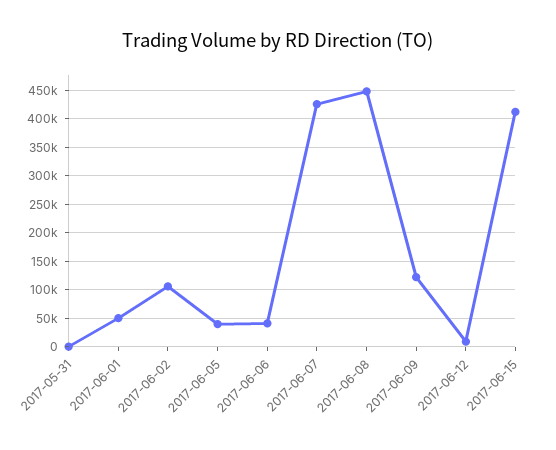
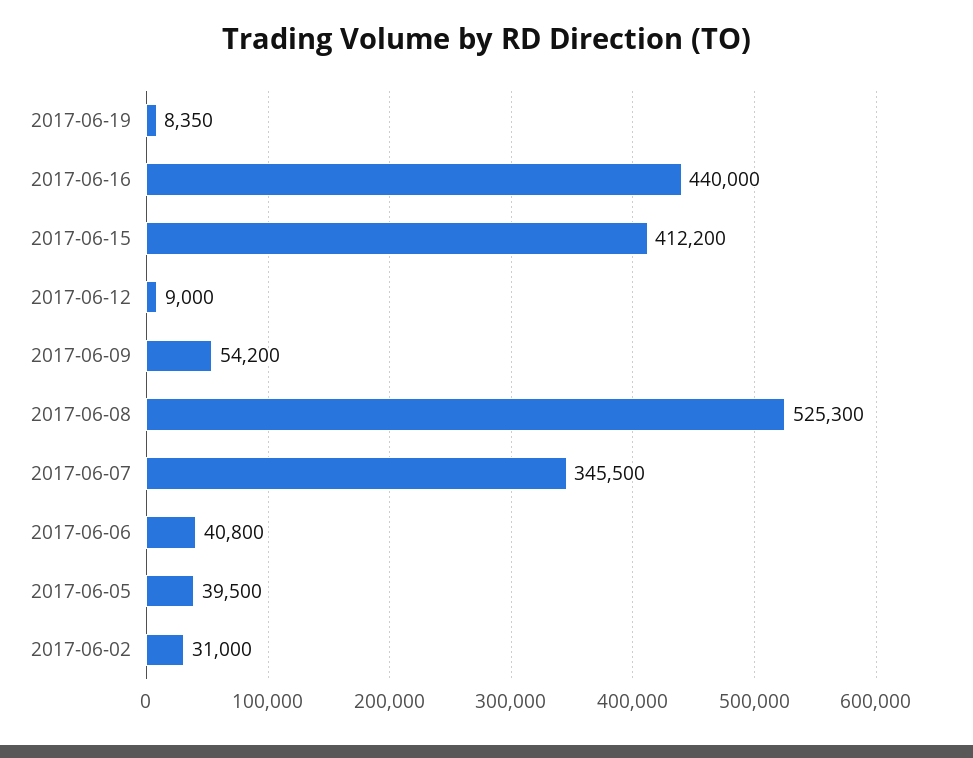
2017-05-31: 0 -> none
2017-06-01: 50000 -> none
2017-06-02: 100000 -> 31000
2017-06-07: 425000 -> 345500
2017-06-08: 450000 -> 525300
2017-06-09: 125000 -> 54200
2017-06-19: none -> 8350
2017-06-16: none -> 440000

